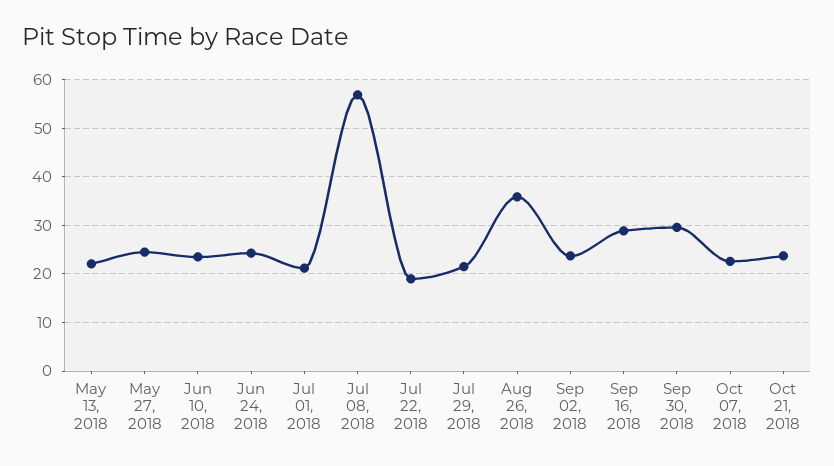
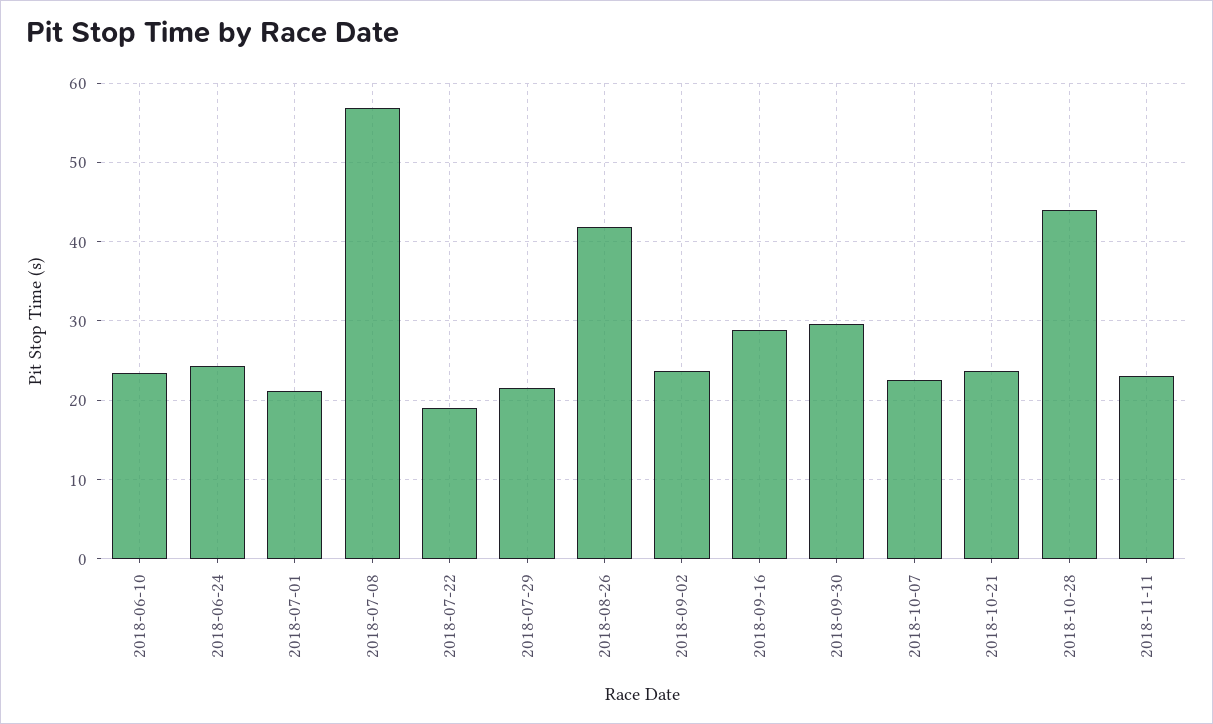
May 13, 2018: 22 -> none
May 27, 2018: 24 -> none
Aug 26, 2018: 36 -> 42
2018-10-28: none -> 44
2018-11-11: none -> 23

